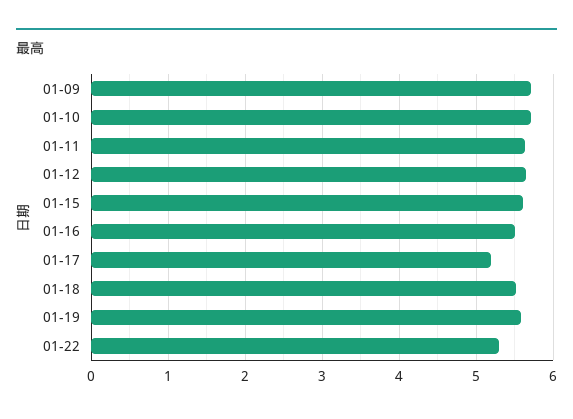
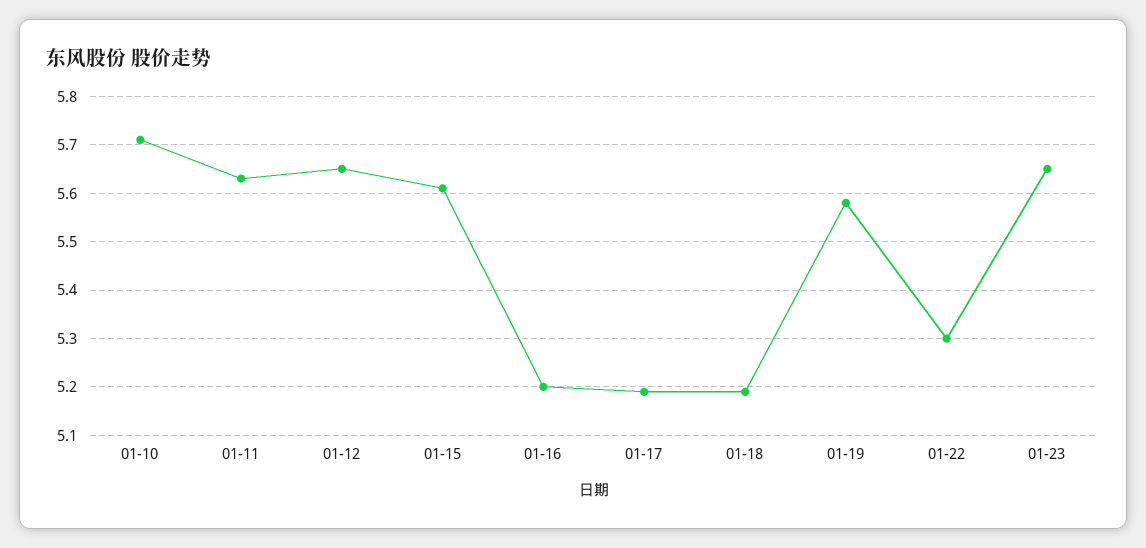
01-09: 5.7 -> none
01-16: 5.5 -> 5.2
01-18: 5.5 -> 5.2
01-23: none -> 5.65

